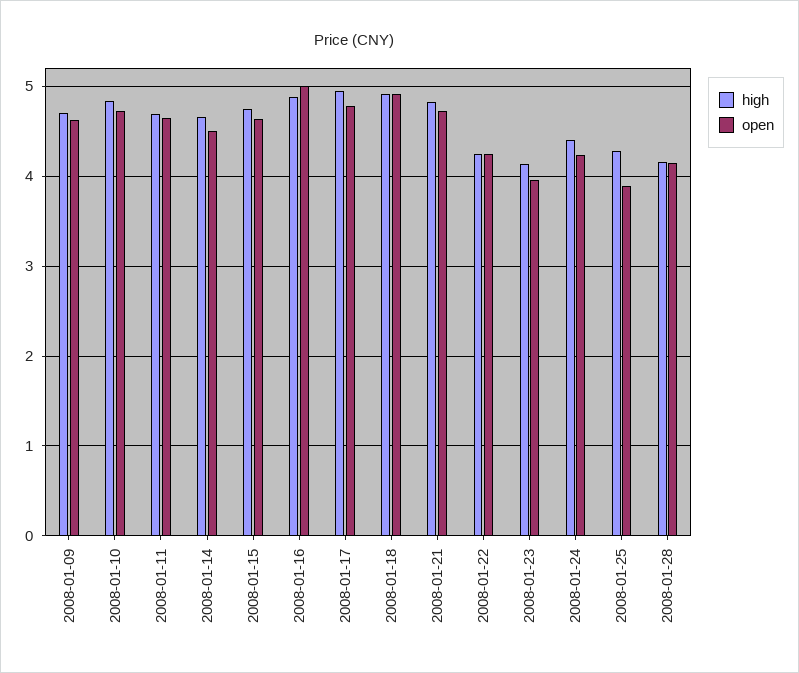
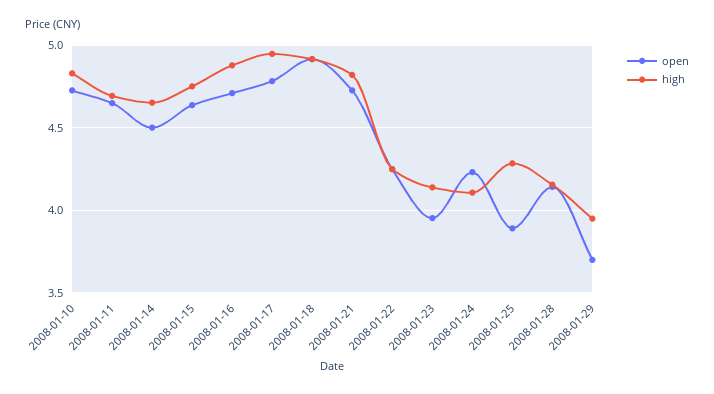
high, 2008-01-09: 4.7 -> none
open, 2008-01-09: 4.6 -> none
open, 2008-01-16: 5 -> 4.7
high, 2008-01-24: 4.4 -> 4.1
open, 2008-01-29: none -> 3.7
high, 2008-01-29: none -> 3.95

